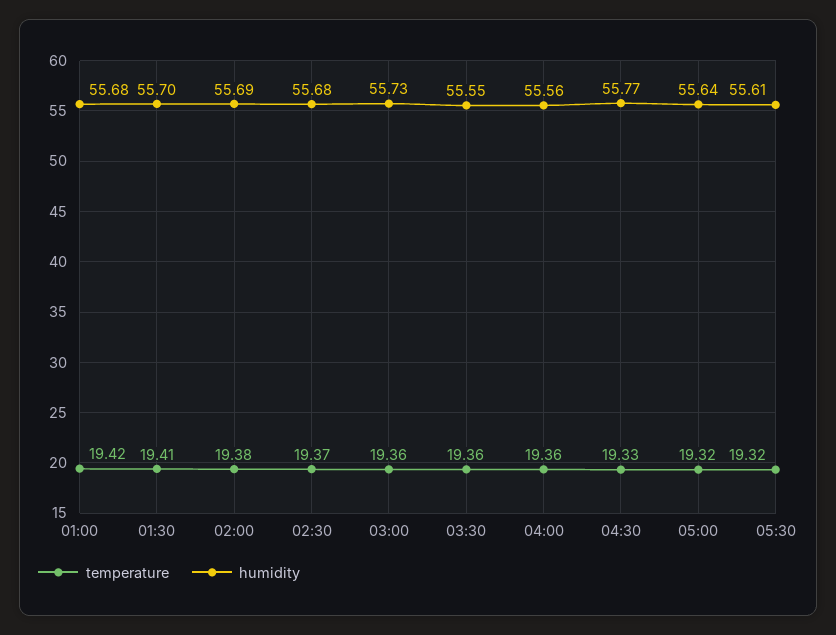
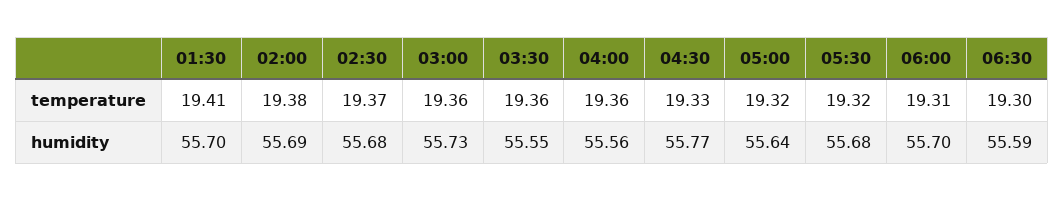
temperature, 01:00: 19.42 -> none
humidity, 01:00: 55.68 -> none
humidity, 05:30: 55.61 -> 55.68
temperature, 06:00: none -> 19.31
temperature, 06:30: none -> 19.3
humidity, 06:00: none -> 55.7
humidity, 06:30: none -> 55.59

